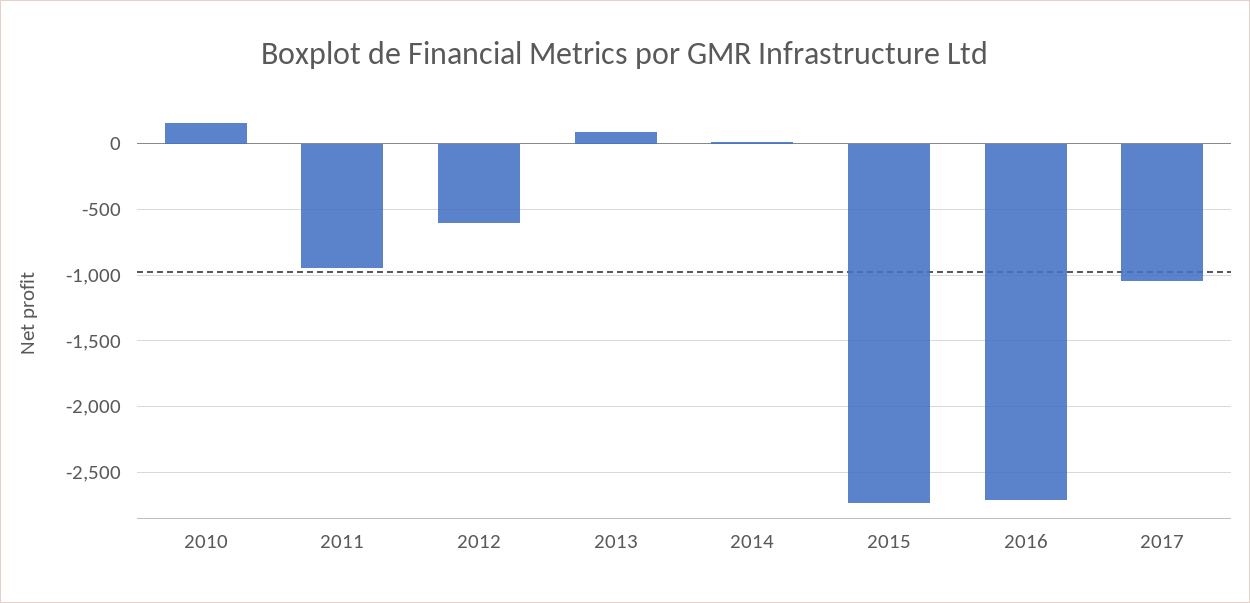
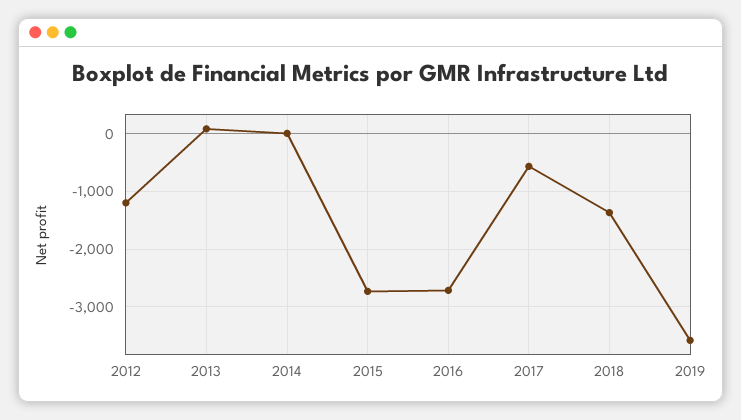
2010: 150 -> none
2011: -950 -> none
2012: -600 -> -1200
2017: -1050 -> -600
2018: none -> -1400
2019: none -> -3600

